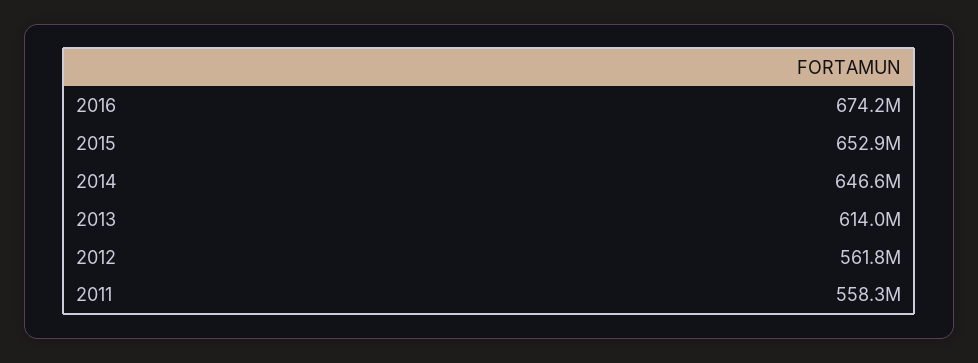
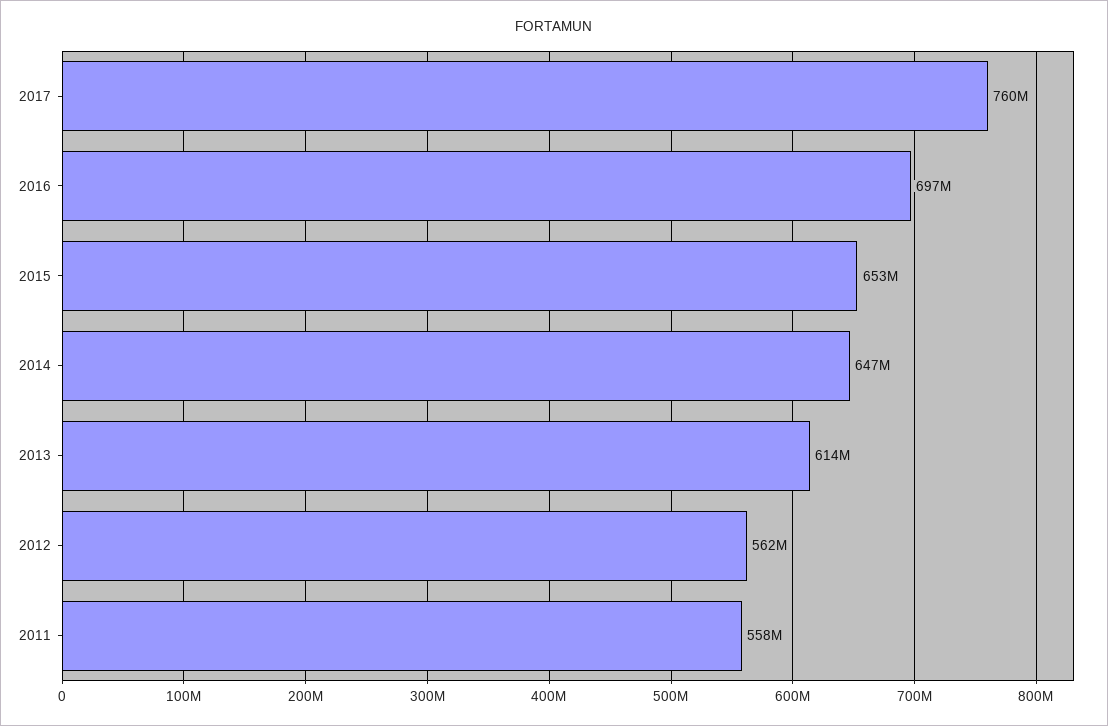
2016: 674200000 -> 697000000
2017: none -> 760000000

